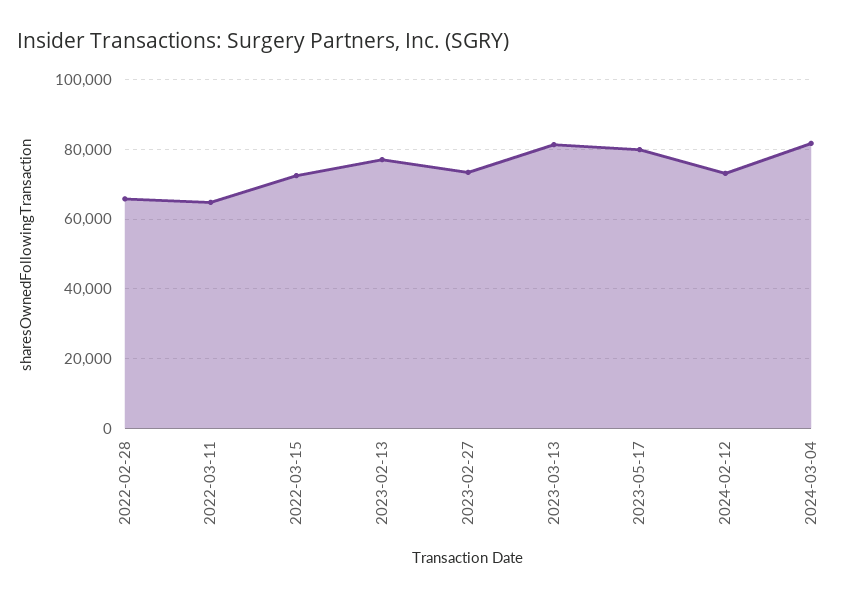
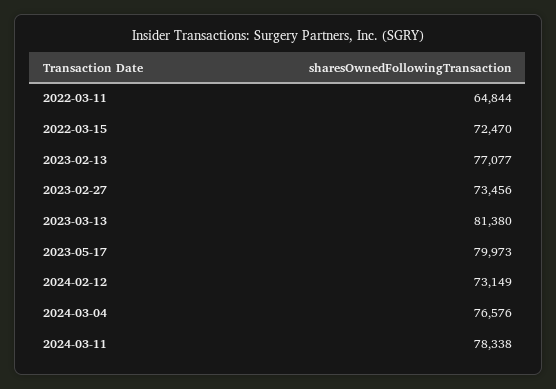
2022-02-28: 66000 -> none
2024-03-04: 82000 -> 76576
2024-03-11: none -> 78338

